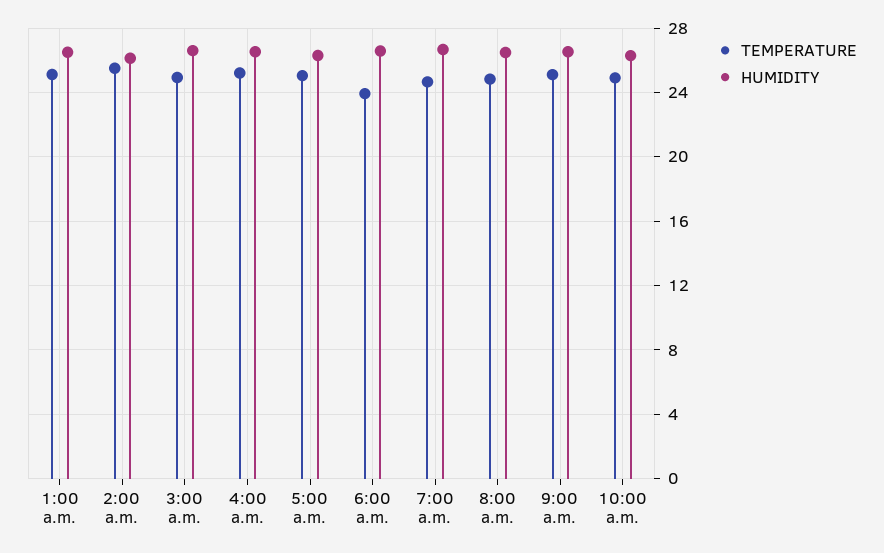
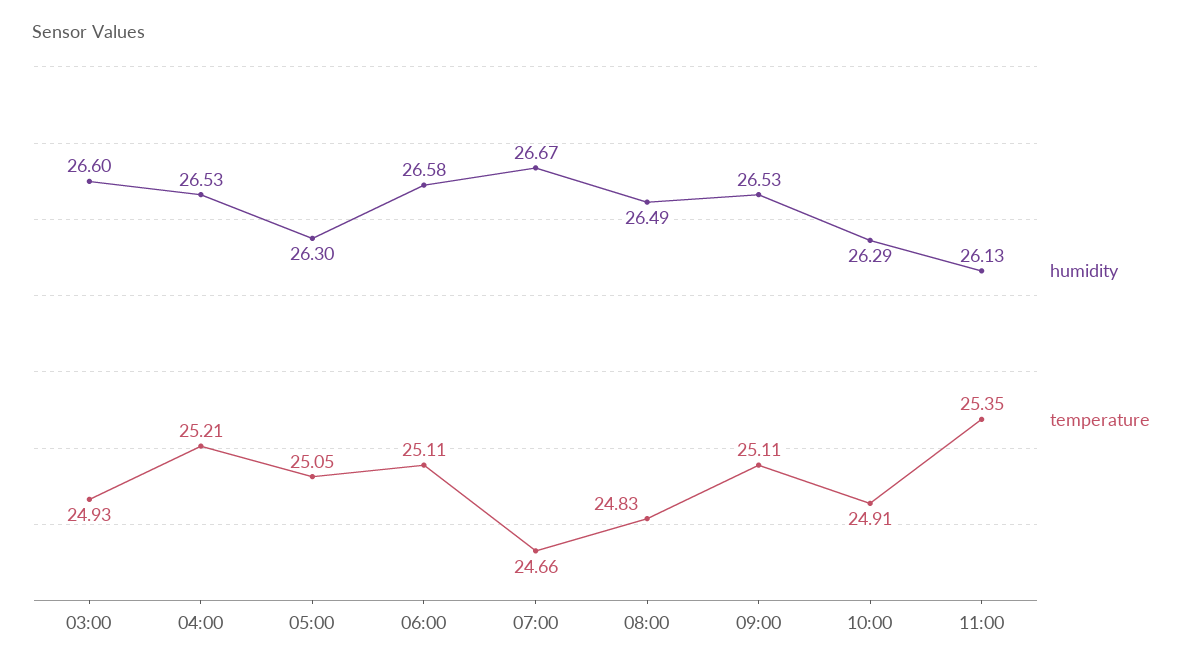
TEMPERATURE, 1:00 a.m.: 25 -> none
HUMIDITY, 1:00 a.m.: 26.5 -> none
TEMPERATURE, 2:00 a.m.: 25.5 -> none
HUMIDITY, 2:00 a.m.: 26 -> none
TEMPERATURE, 6:00 a.m.: 24 -> 25.11
HUMIDITY, 11:00: none -> 26.13
TEMPERATURE, 11:00: none -> 25.35

